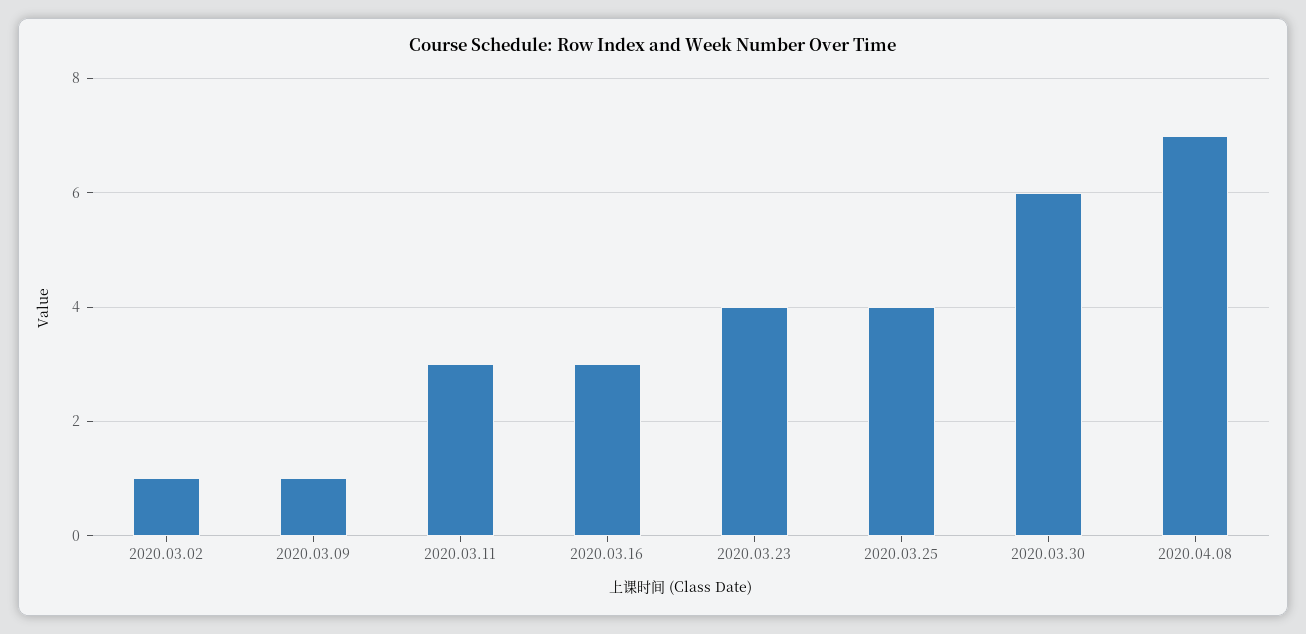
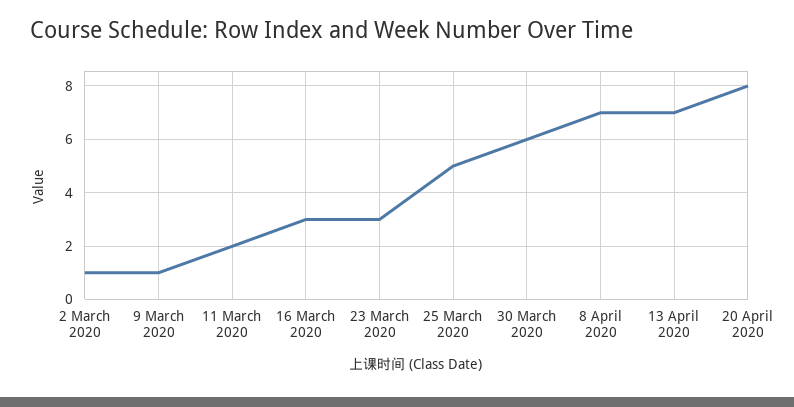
2020.03.11: 3 -> 2
2020.03.23: 4 -> 3
2020.03.25: 4 -> 5
13 April 2020: none -> 7
20 April 2020: none -> 8

